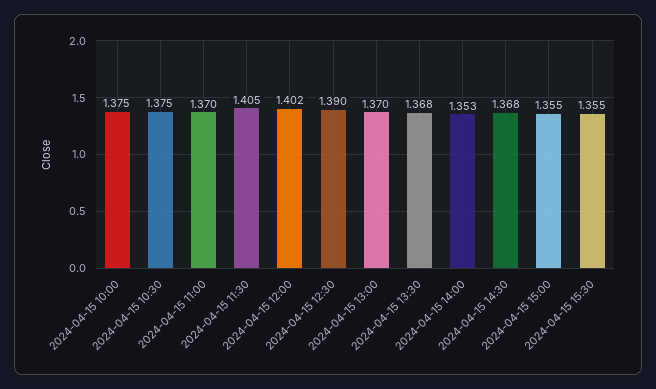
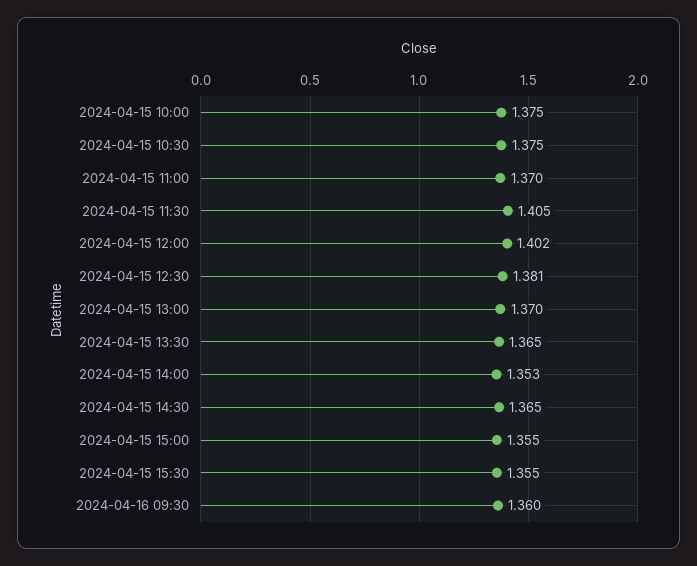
2024-04-15 12:30: 1.39 -> 1.381
2024-04-15 13:30: 1.368 -> 1.365
2024-04-15 14:30: 1.368 -> 1.365
2024-04-16 09:30: none -> 1.36

